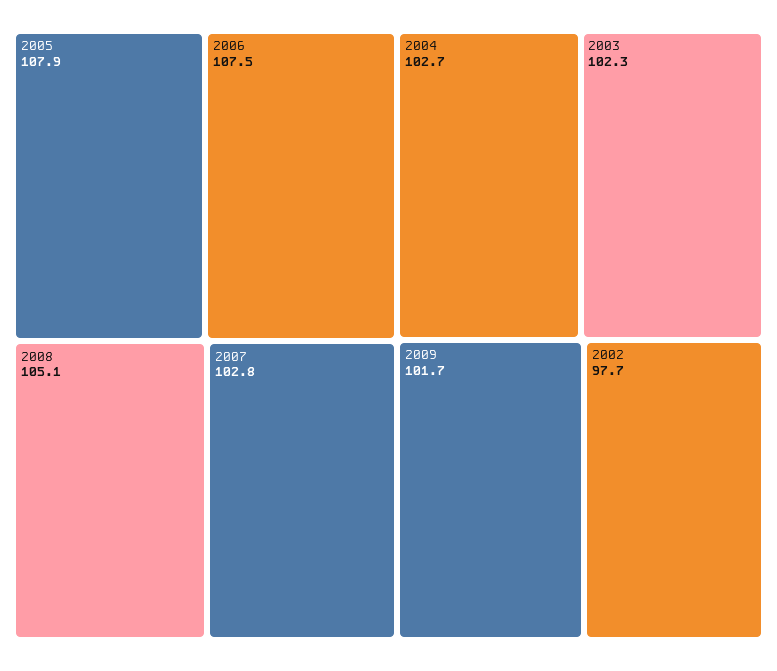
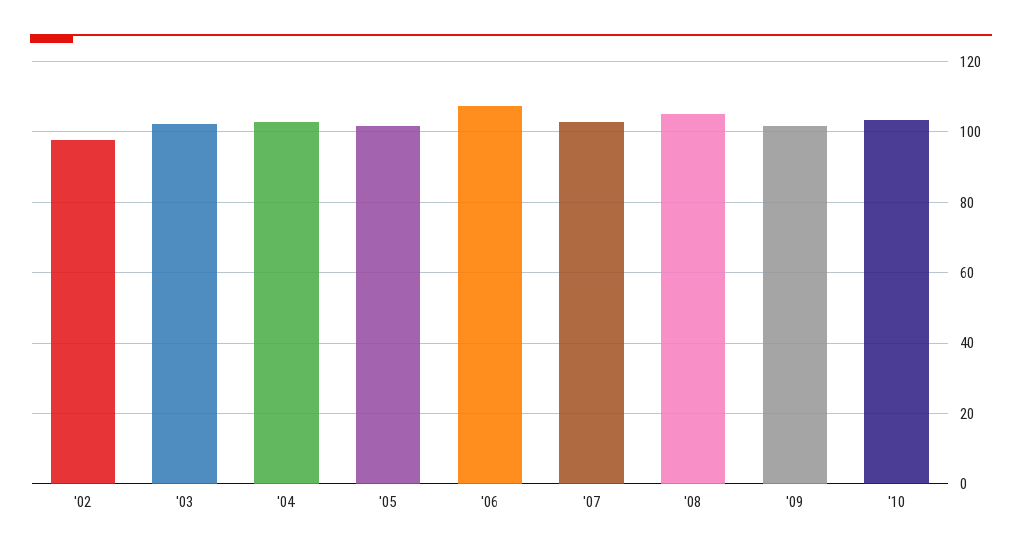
2005: 107.9 -> 102
'10: none -> 104

